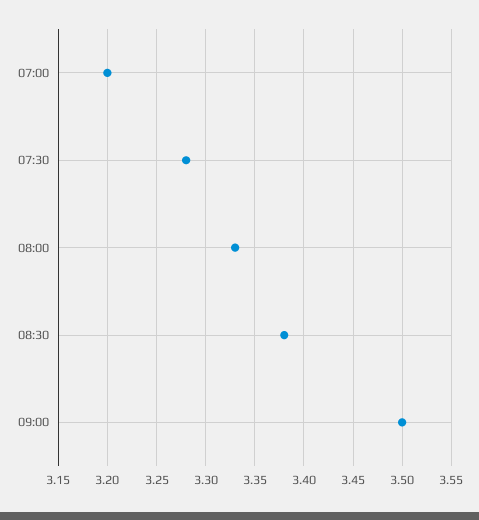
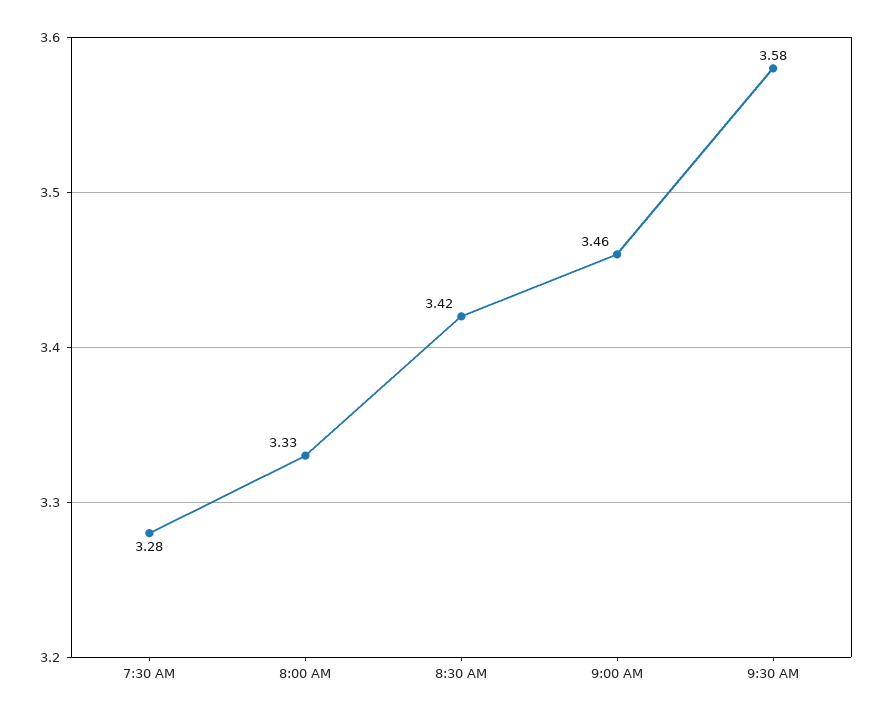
07:00: 3.2 -> none
08:30: 3.38 -> 3.42
09:00: 3.5 -> 3.46
9:30 AM: none -> 3.58

